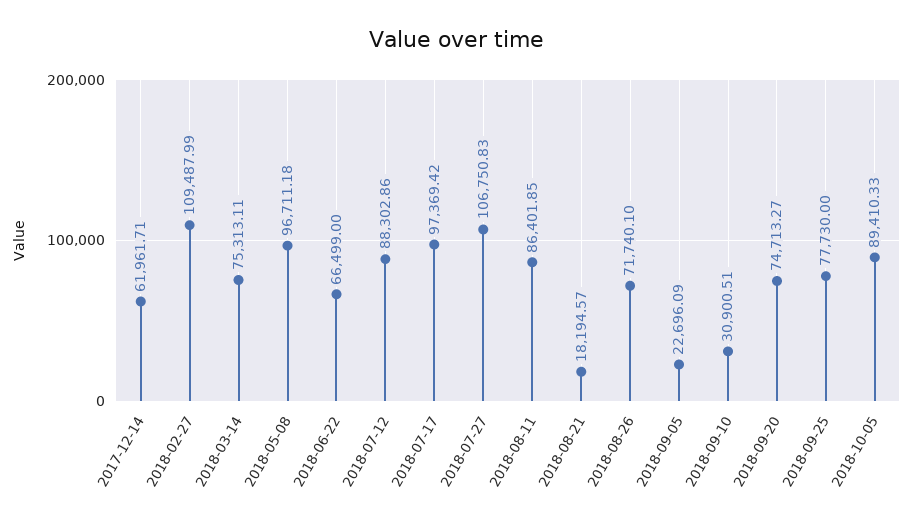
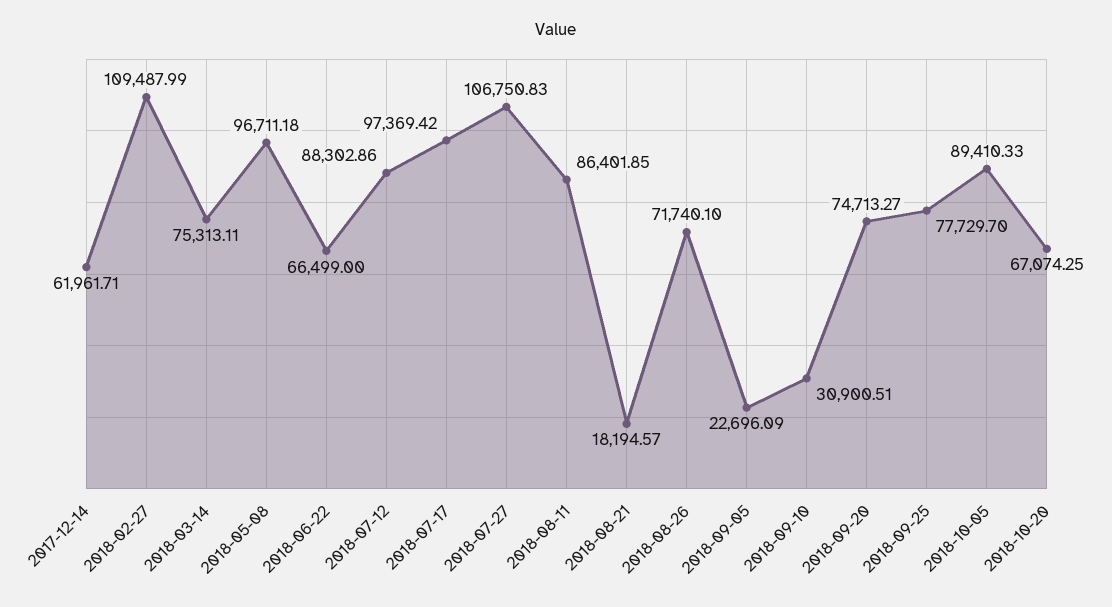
2018-09-25: 77730 -> 77729.7
2018-10-20: none -> 67074.25

